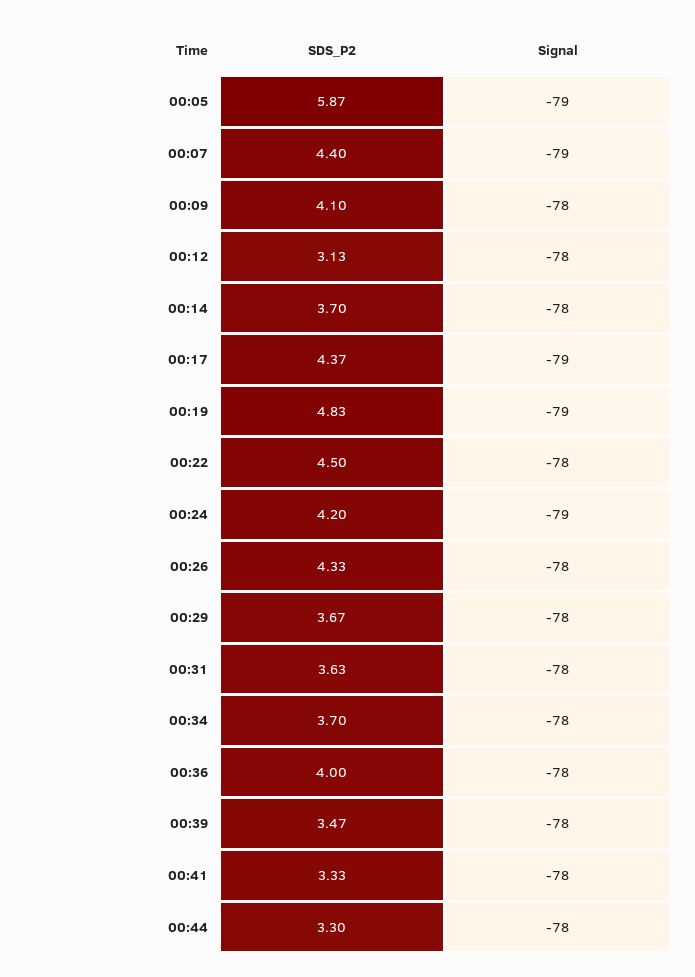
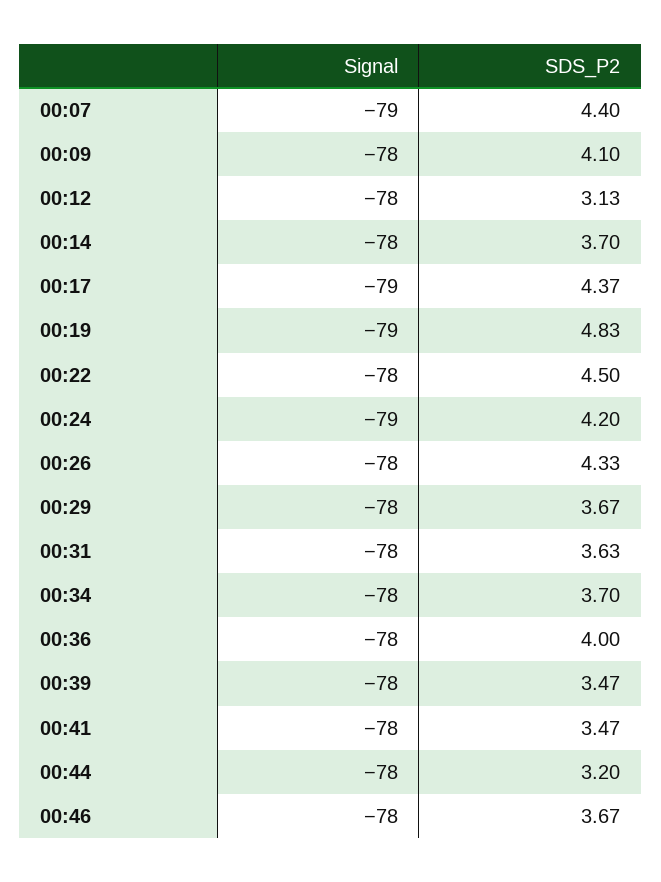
SDS_P2, 00:05: 5.87 -> none
Signal, 00:05: -79 -> none
SDS_P2, 00:41: 3.33 -> 3.47
SDS_P2, 00:44: 3.3 -> 3.2
Signal, 00:46: none -> -78
SDS_P2, 00:46: none -> 3.67

